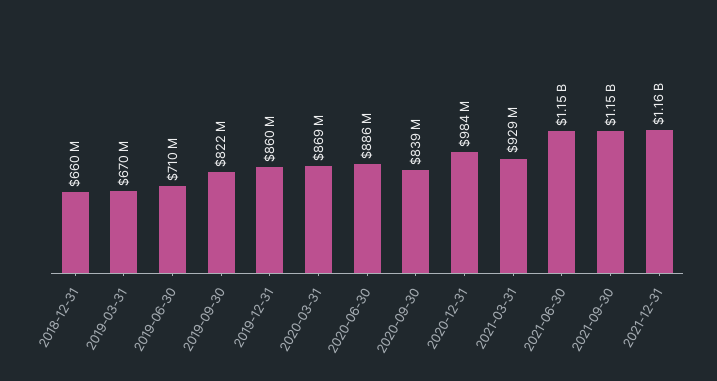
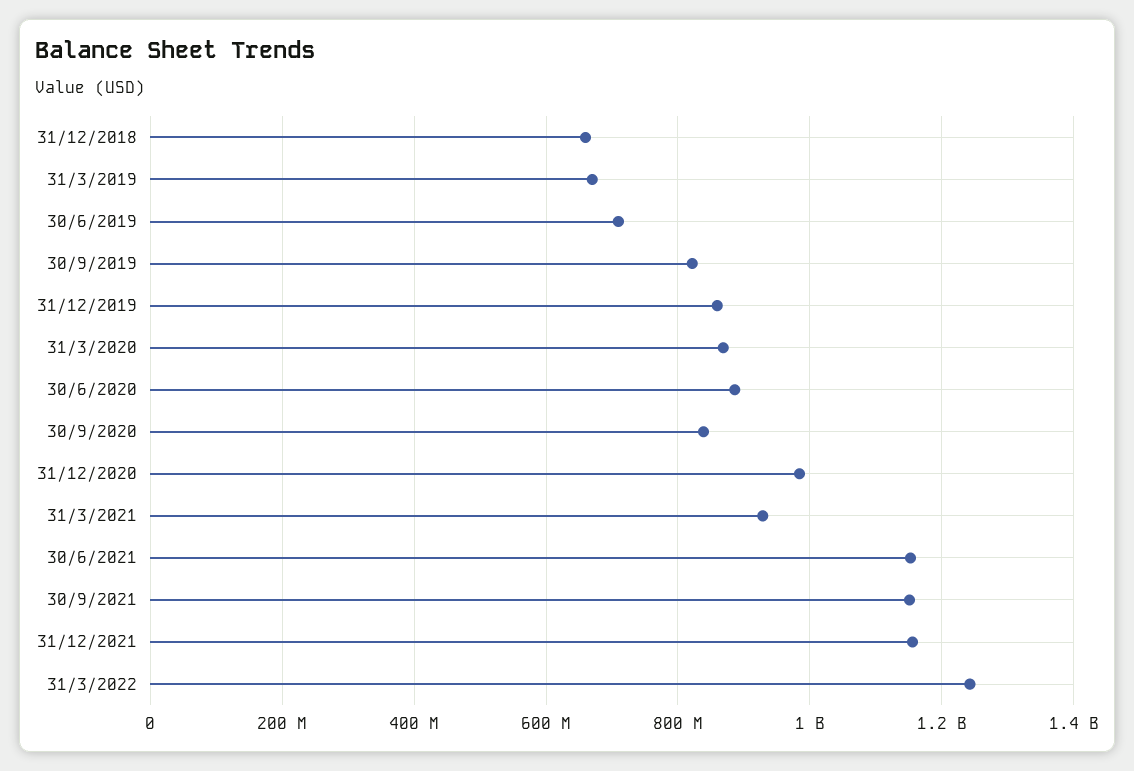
31/3/2022: none -> 1240000000

